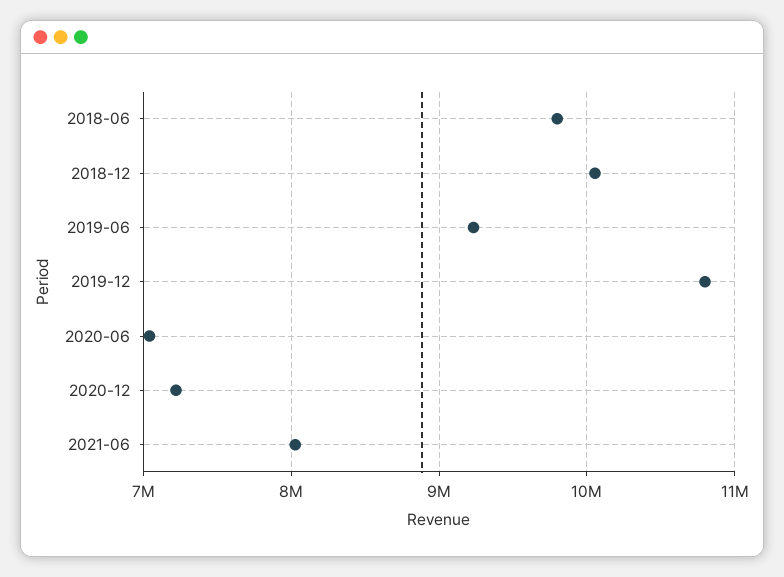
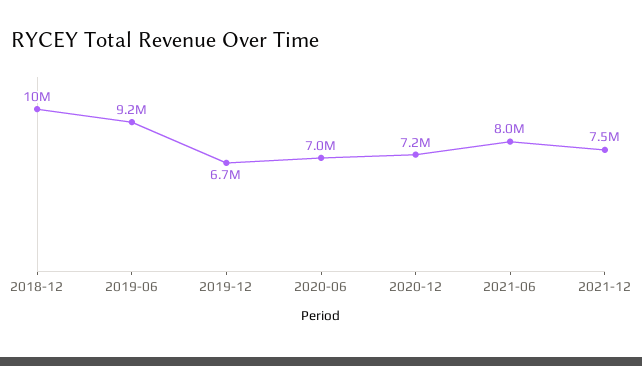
2018-06: 9800000 -> none
2019-12: 10800000 -> 6700000
2021-12: none -> 7500000

